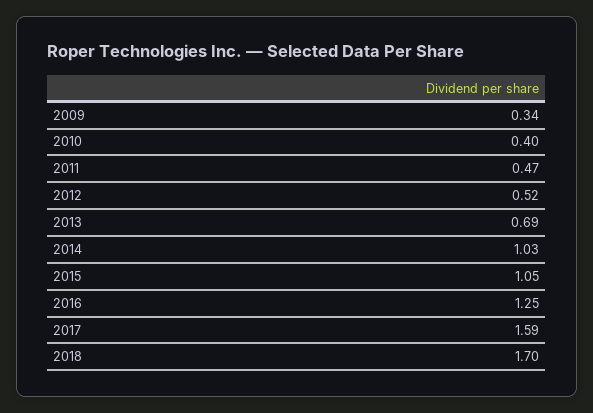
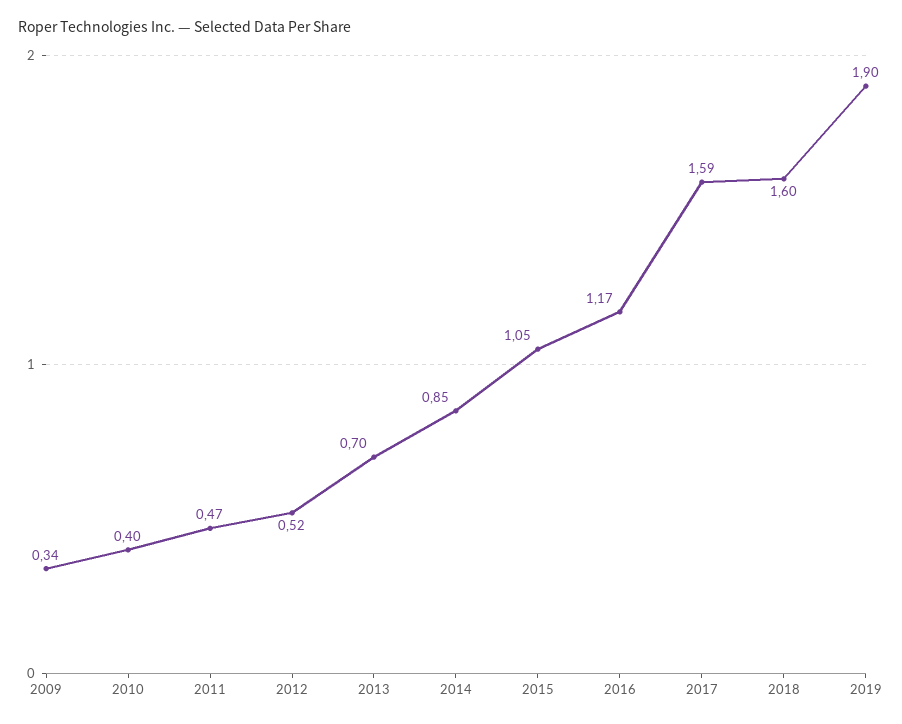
2013: 0.69 -> 0.7
2014: 1.03 -> 0.85
2016: 1.25 -> 1.17
2018: 1.7 -> 1.6
2019: none -> 1.9

